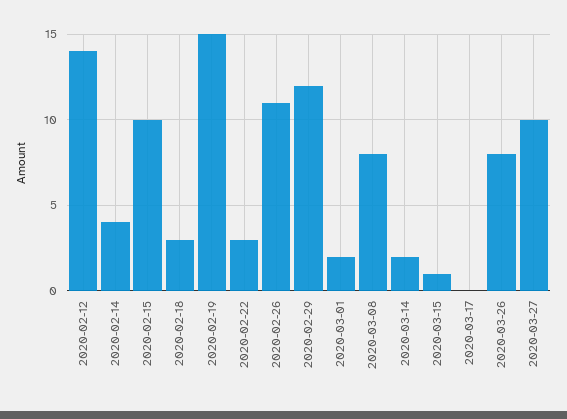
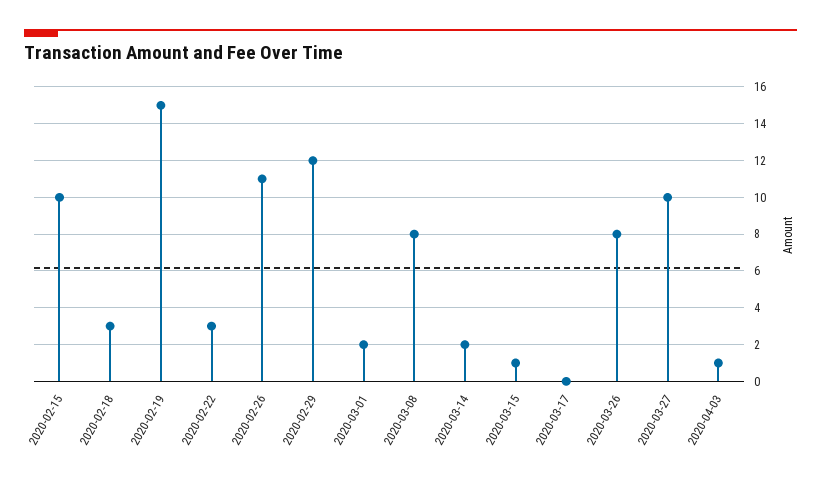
2020-02-12: 14 -> none
2020-02-14: 4 -> none
2020-04-03: none -> 1

